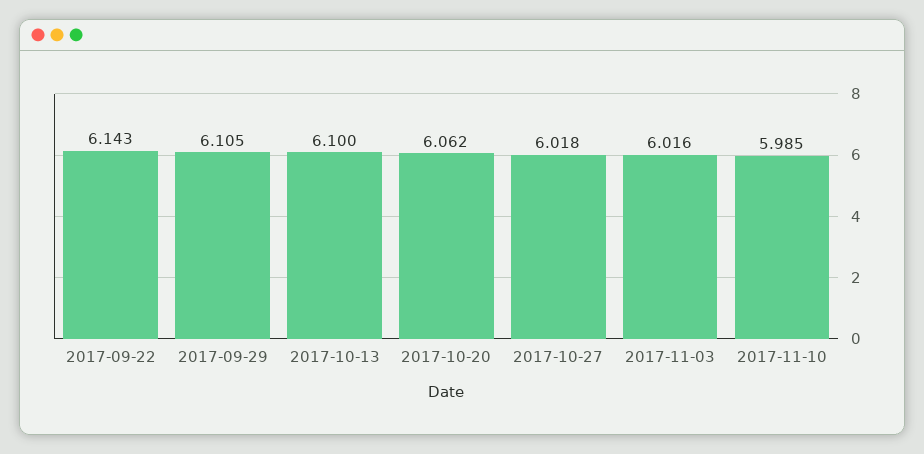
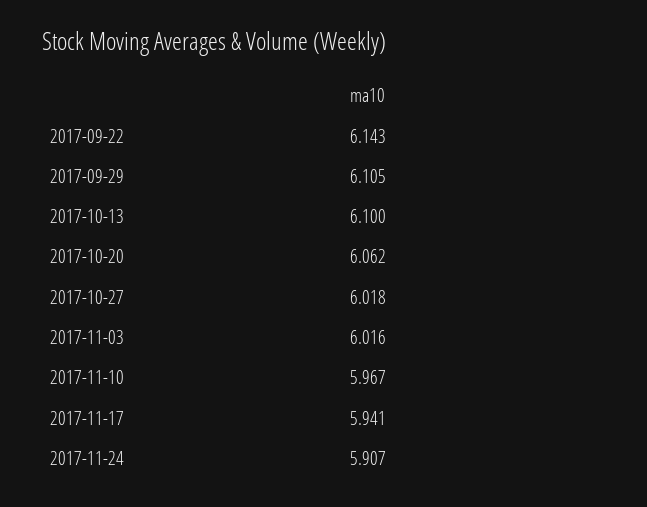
2017-11-10: 5.985 -> 5.967
2017-11-17: none -> 5.941
2017-11-24: none -> 5.907

